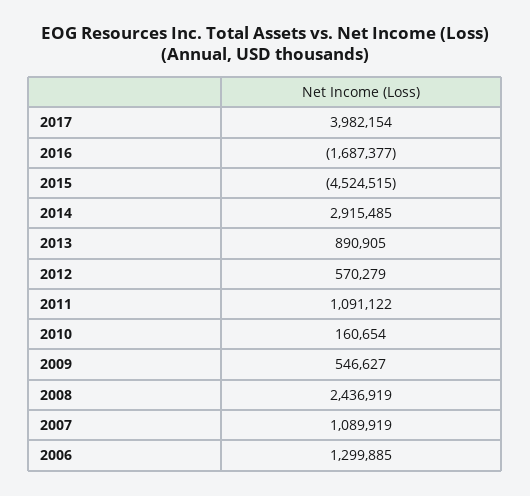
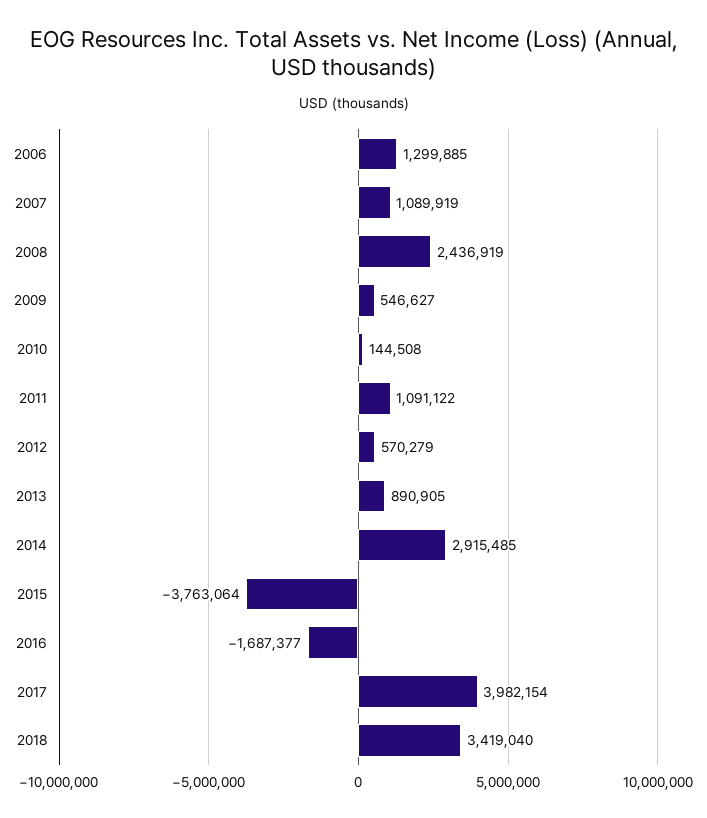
2015: -4524515 -> -3763064
2010: 160654 -> 144508
2018: none -> 3419040

